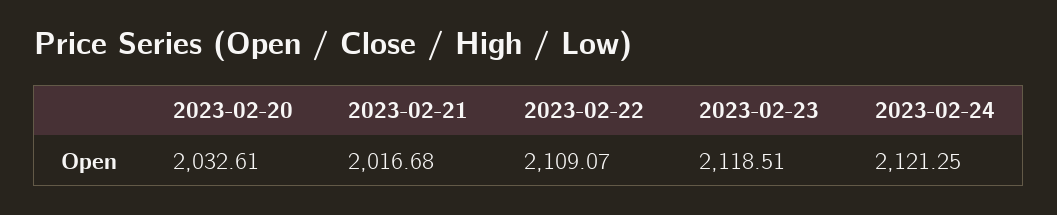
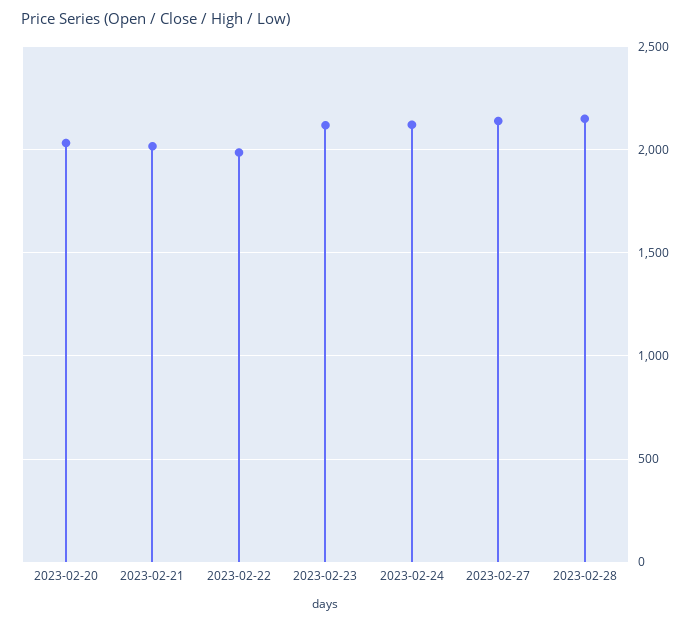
2023-02-22: 2109.07 -> 2000
2023-02-27: none -> 2150
2023-02-28: none -> 2150

